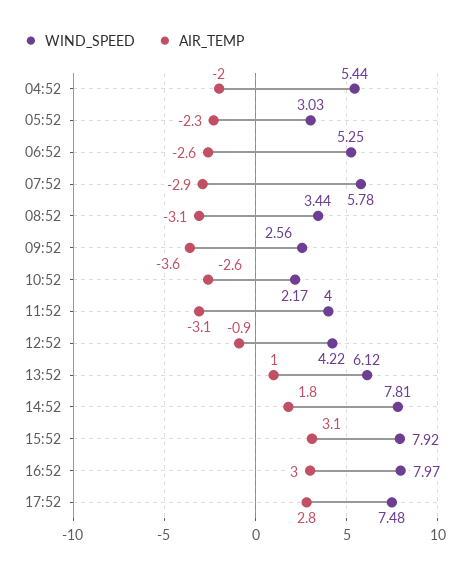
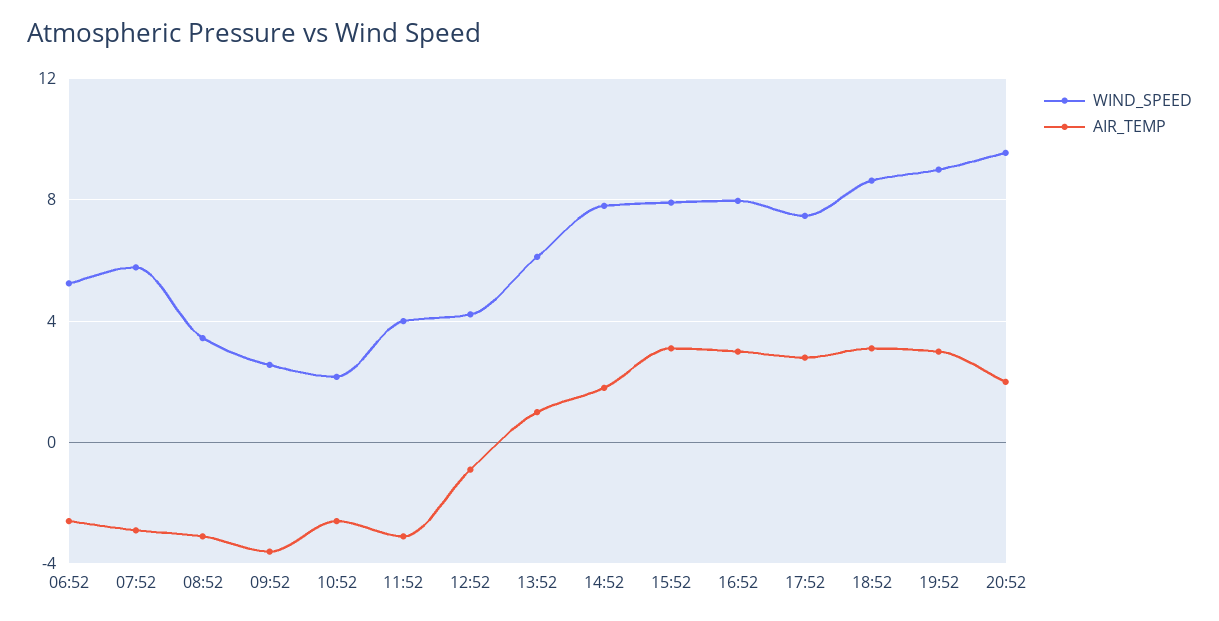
WIND_SPEED, 04:52: 5.44 -> none
AIR_TEMP, 04:52: -2 -> none
WIND_SPEED, 05:52: 3.03 -> none
AIR_TEMP, 05:52: -2.3 -> none
WIND_SPEED, 18:52: none -> 8.5
AIR_TEMP, 18:52: none -> 3
WIND_SPEED, 19:52: none -> 9
AIR_TEMP, 19:52: none -> 3
WIND_SPEED, 20:52: none -> 9.5
AIR_TEMP, 20:52: none -> 2

